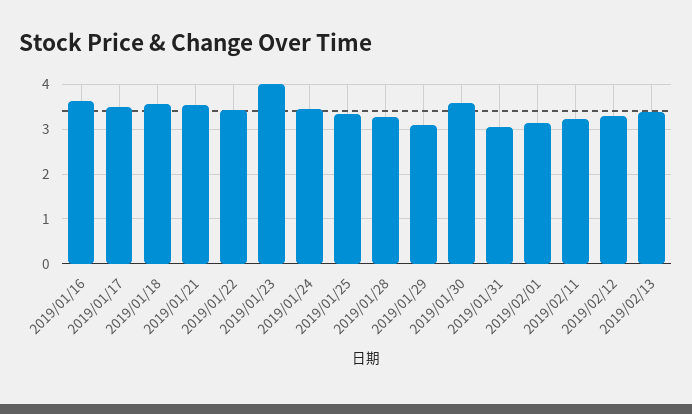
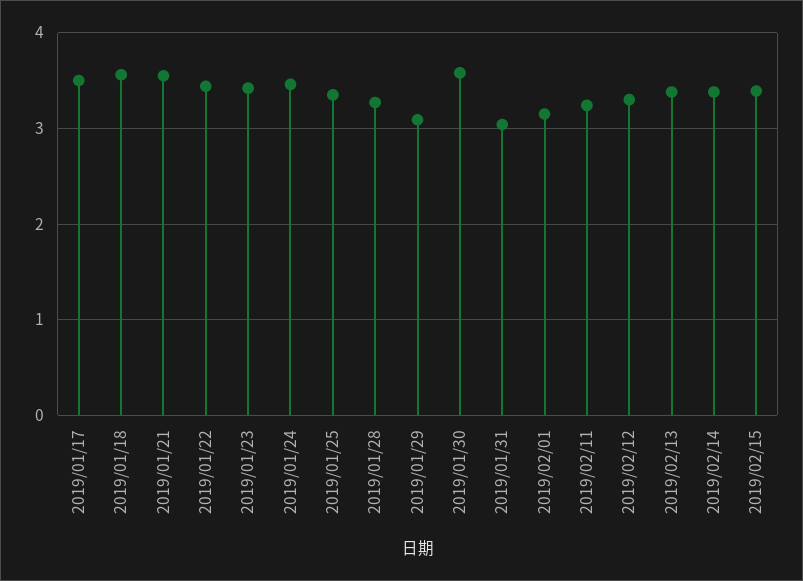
2019/01/16: 3.6 -> none
2019/01/23: 4 -> 3.4
2019/02/14: none -> 3.4
2019/02/15: none -> 3.4

